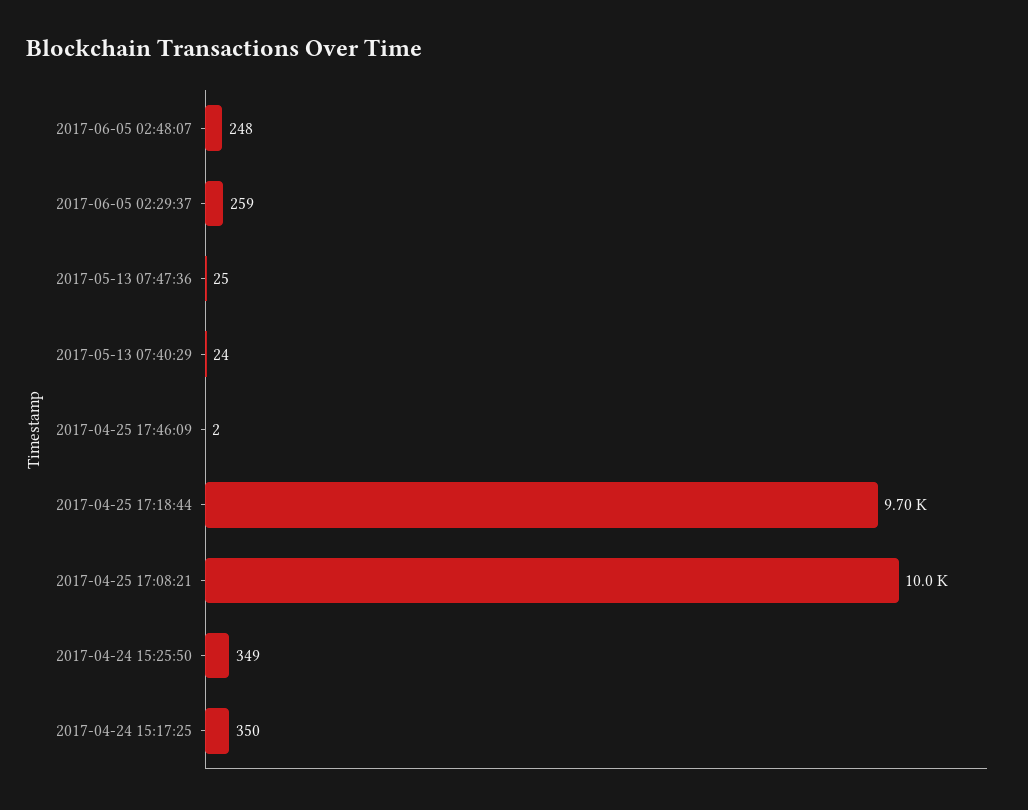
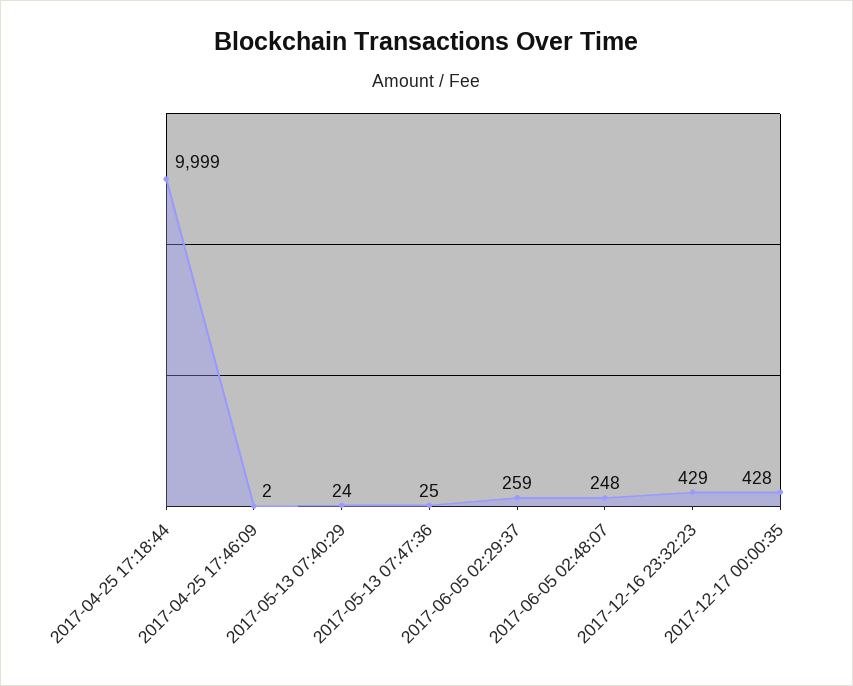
2017-04-25 17:18:44: 9700 -> 9999
2017-04-25 17:08:21: 10000 -> none
2017-04-24 15:25:50: 349 -> none
2017-04-24 15:17:25: 350 -> none
2017-12-16 23:32:23: none -> 429
2017-12-17 00:00:35: none -> 428

